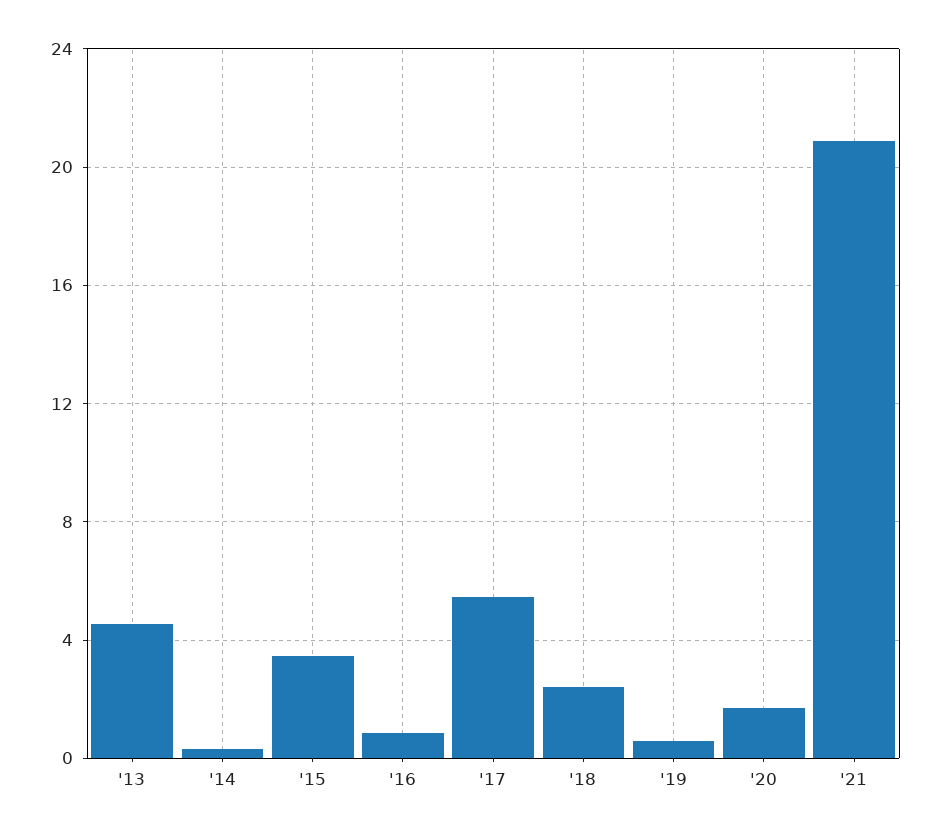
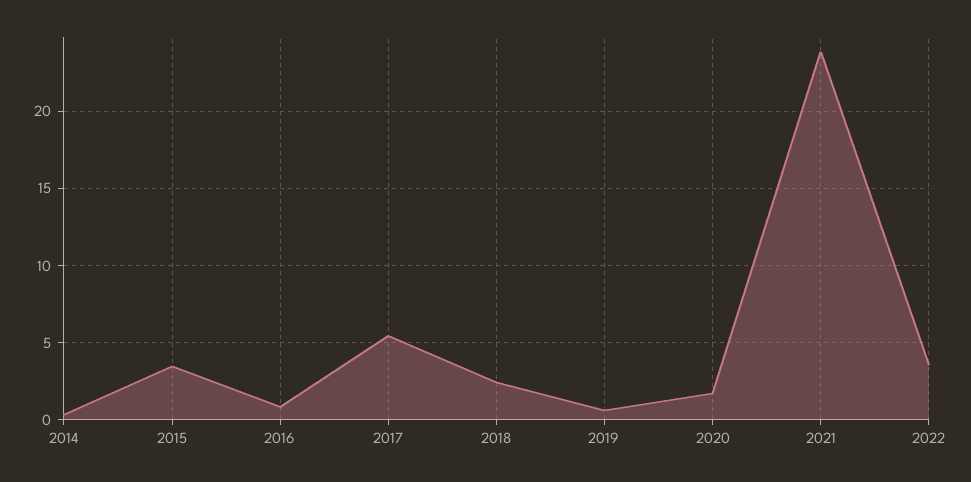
'13: 4.5 -> none
'21: 21 -> 24
2022: none -> 3.5

